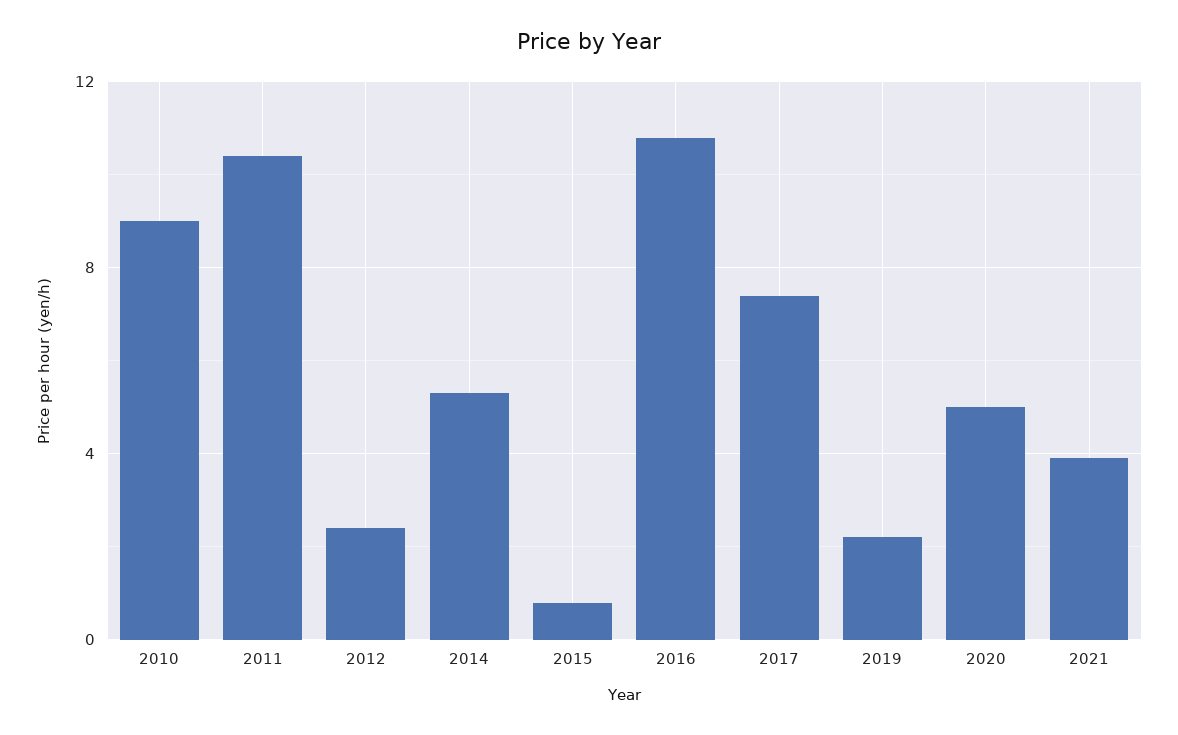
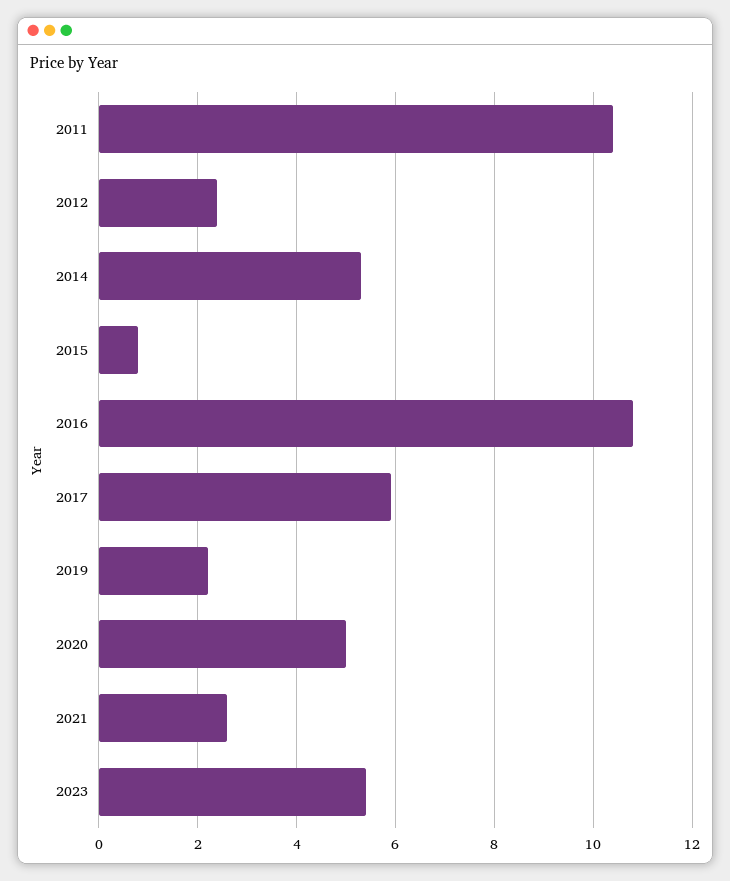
2010: 9 -> none
2017: 7.5 -> 6
2021: 4 -> 2.5
2023: none -> 5.5

